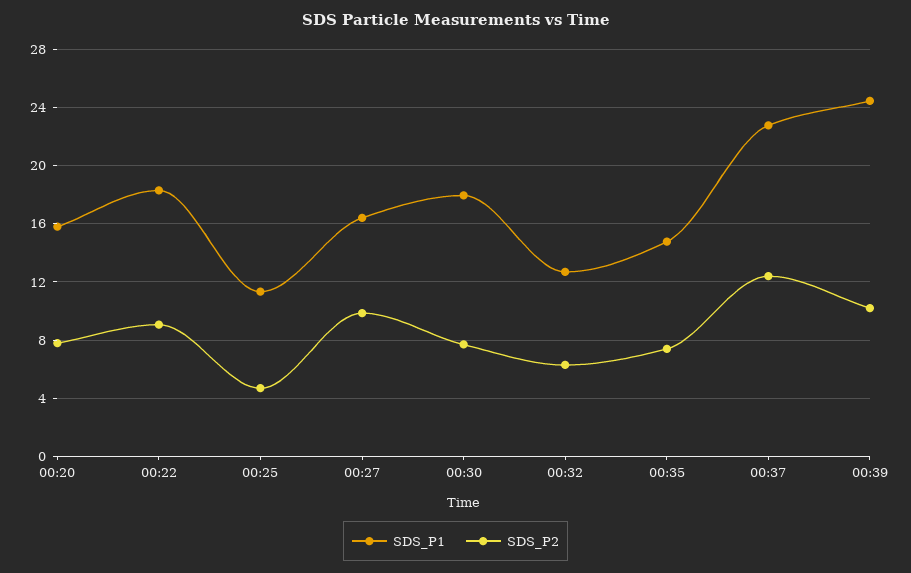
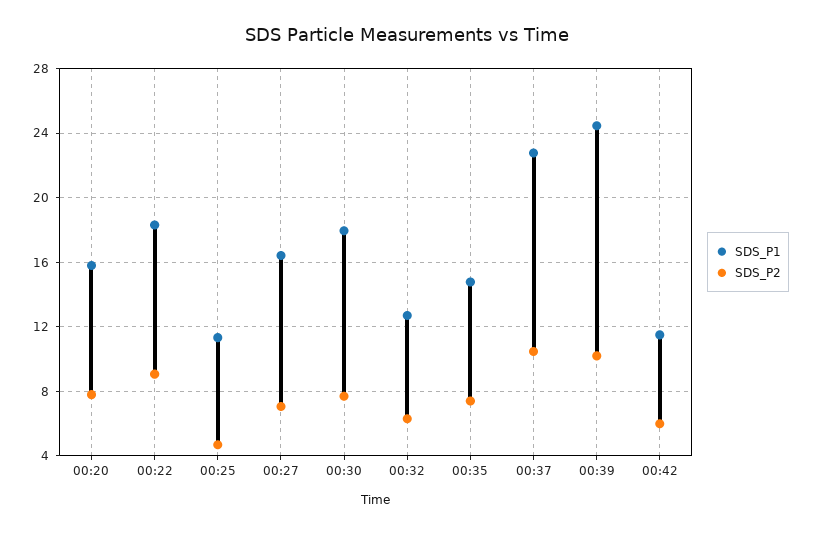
SDS_P2, 00:27: 10 -> 7
SDS_P2, 00:37: 12.5 -> 10.5
SDS_P1, 00:42: none -> 11.5
SDS_P2, 00:42: none -> 6

